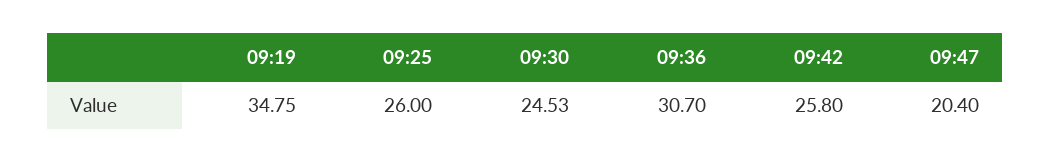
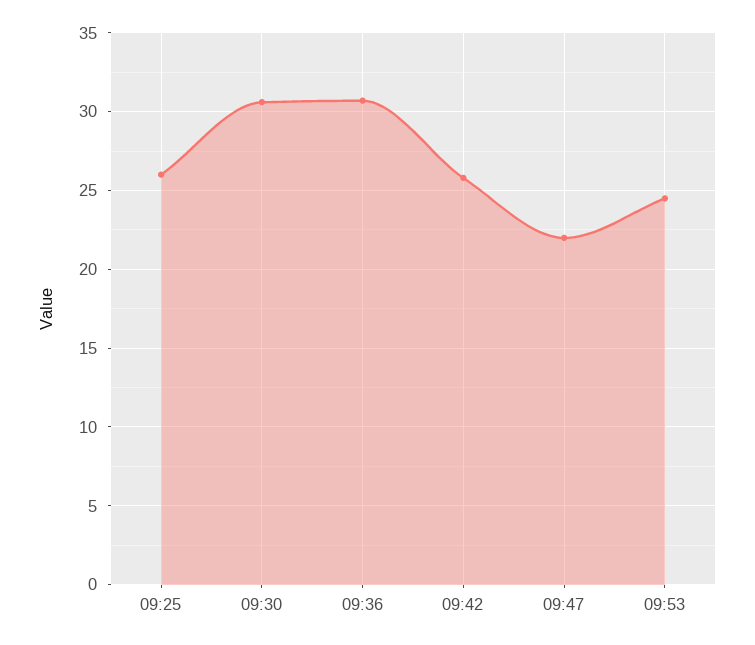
09:19: 34.75 -> none
09:30: 24.53 -> 30.5
09:47: 20.4 -> 22
09:53: none -> 24.5

